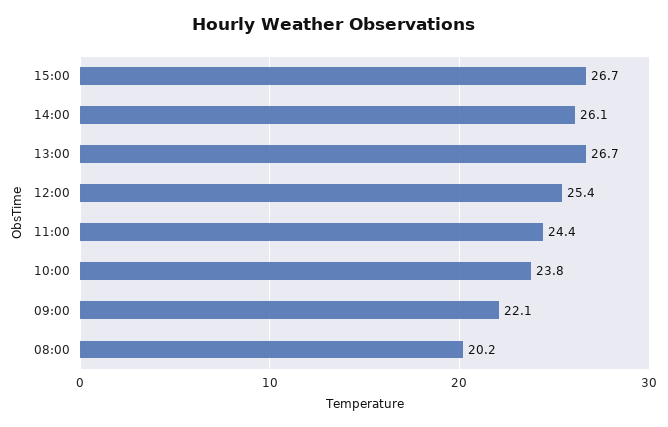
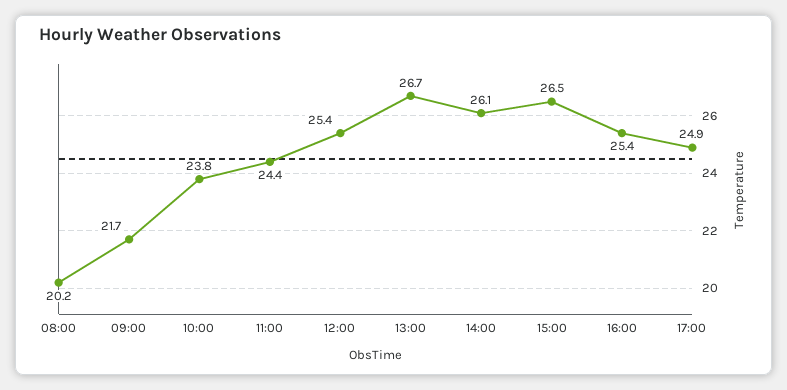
15:00: 26.7 -> 26.5
09:00: 22.1 -> 21.7
16:00: none -> 25.4
17:00: none -> 24.9

